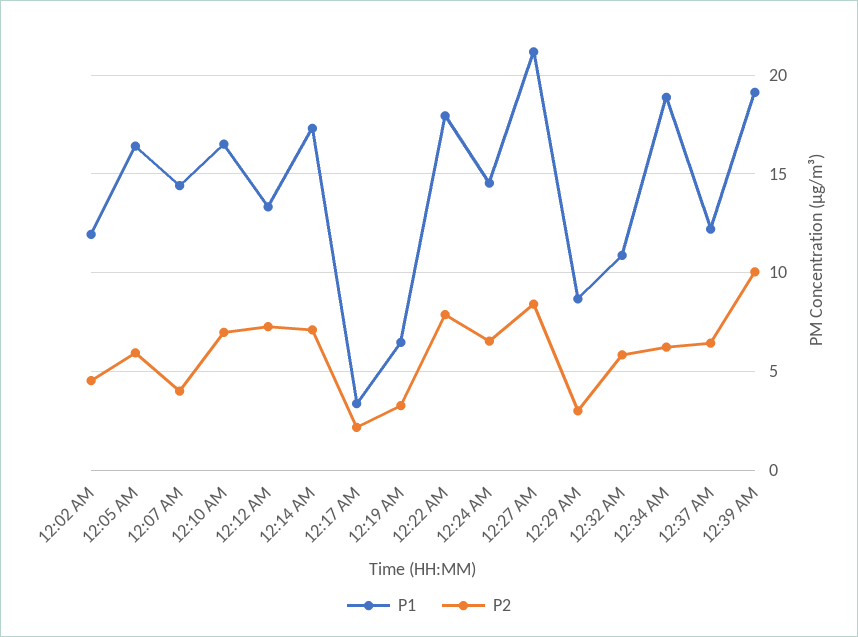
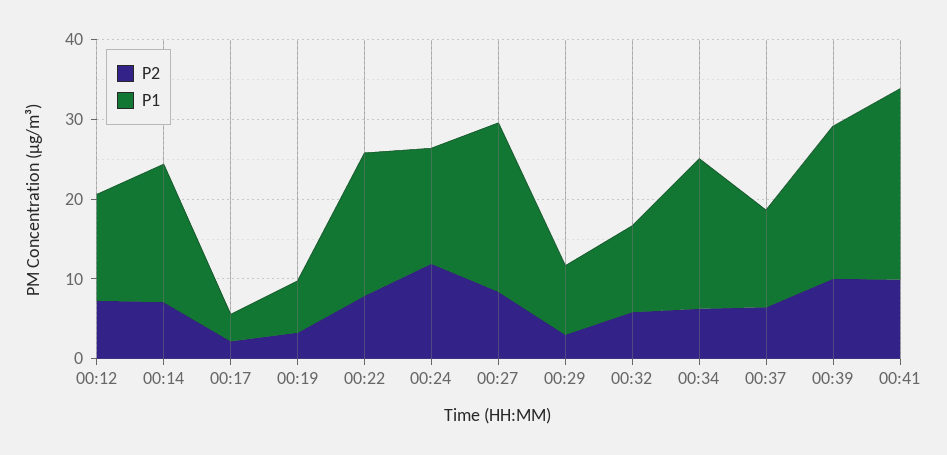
P1, 12:02 AM: 12 -> none
P2, 12:02 AM: 4.5 -> none
P1, 12:05 AM: 16.5 -> none
P2, 12:05 AM: 6 -> none
P1, 12:07 AM: 14.5 -> none
P2, 12:07 AM: 4 -> none
P1, 12:10 AM: 16.5 -> none
P2, 12:10 AM: 7 -> none
P2, 12:24 AM: 6.5 -> 12
P2, 00:41: none -> 10
P1, 00:41: none -> 24

